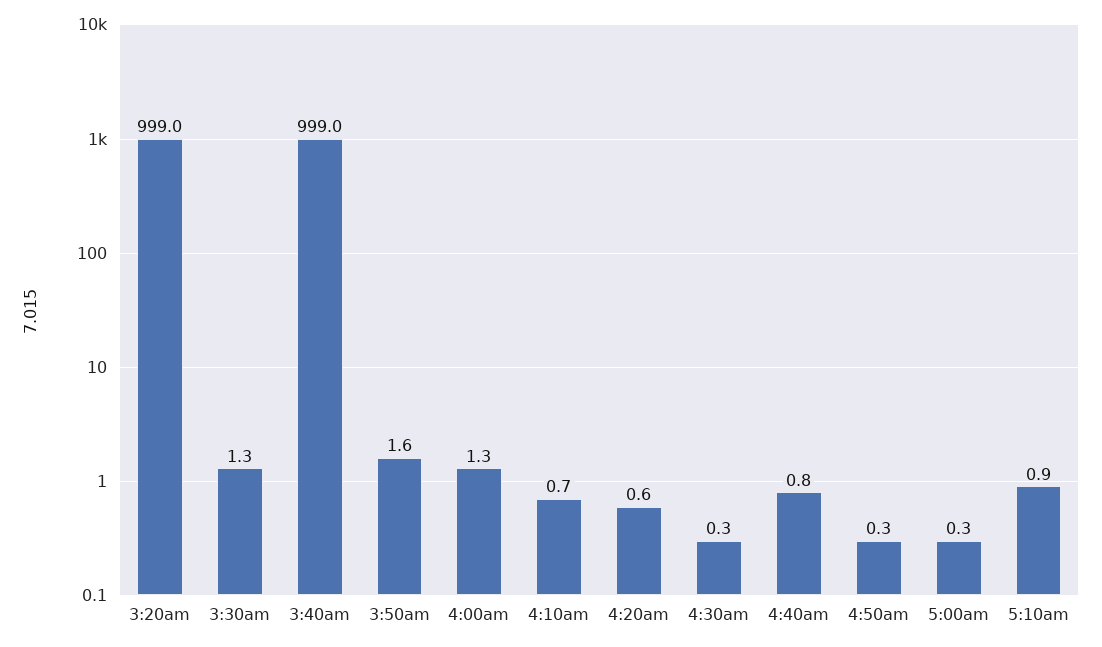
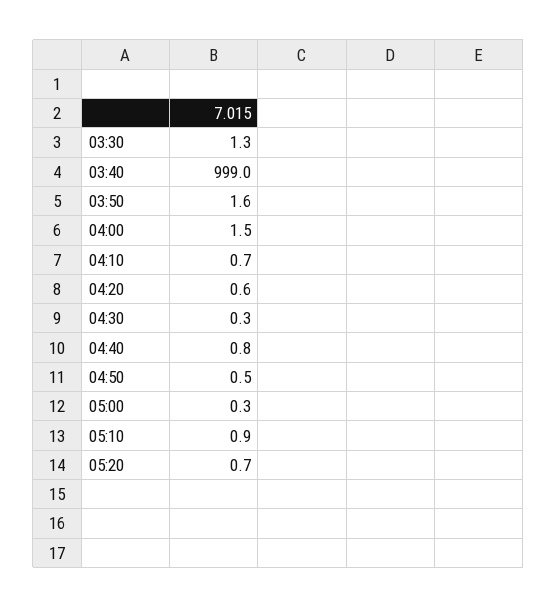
3:20am: 999 -> none
4:00am: 1.3 -> 1.5
4:50am: 0.3 -> 0.5
05:20: none -> 0.7

